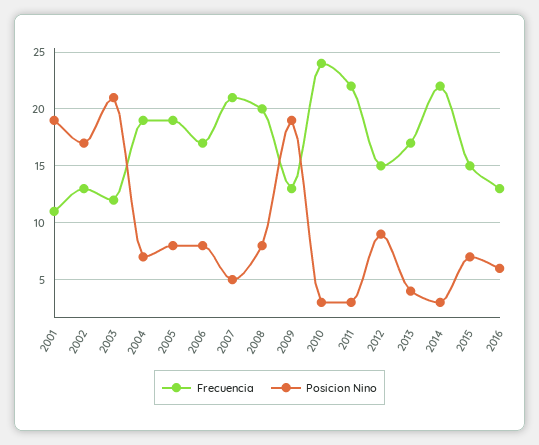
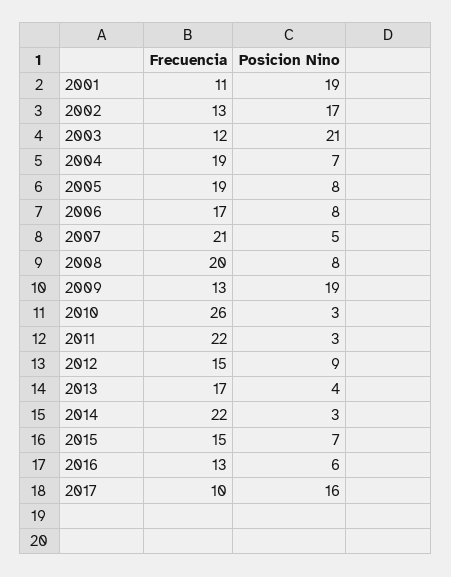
Frecuencia, 2010: 24 -> 26
Frecuencia, 2017: none -> 10
Posicion Nino, 2017: none -> 16

